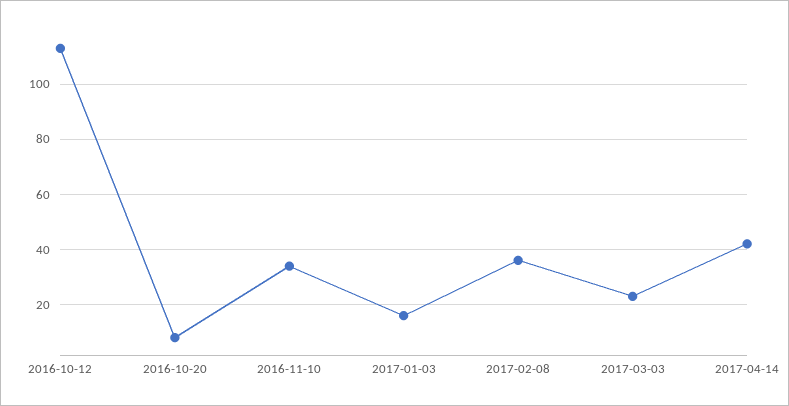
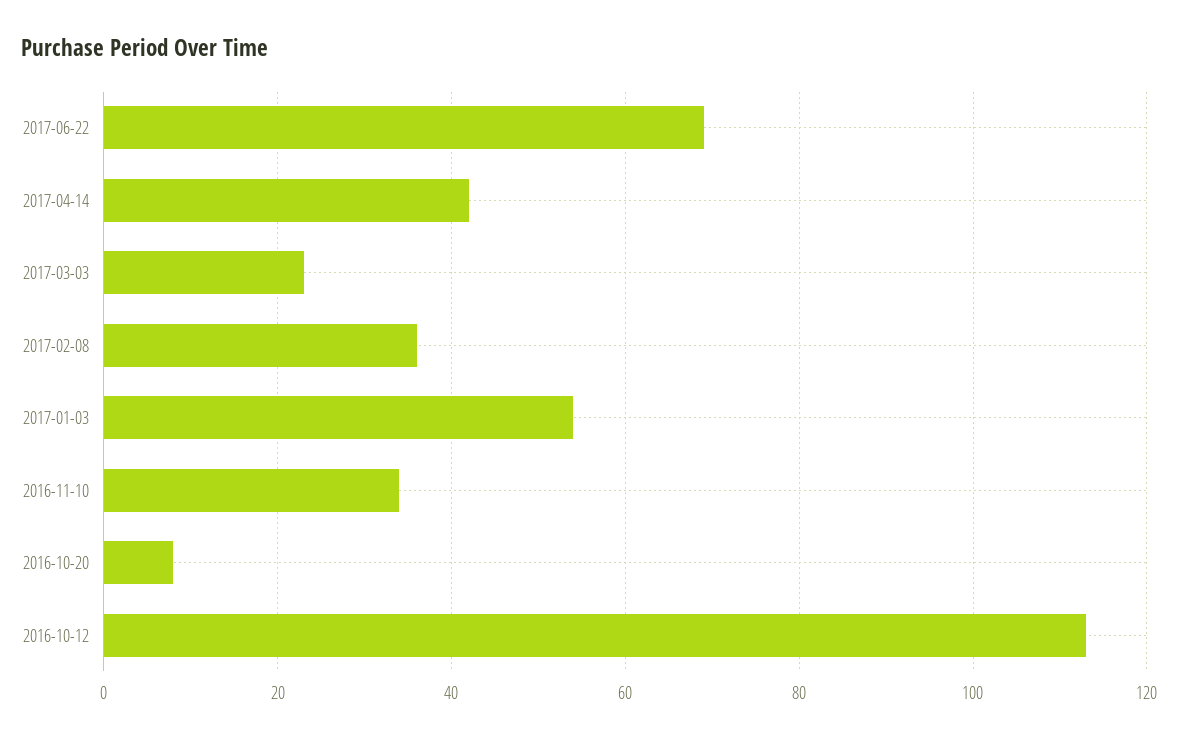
2017-01-03: 15 -> 55
2017-06-22: none -> 70

